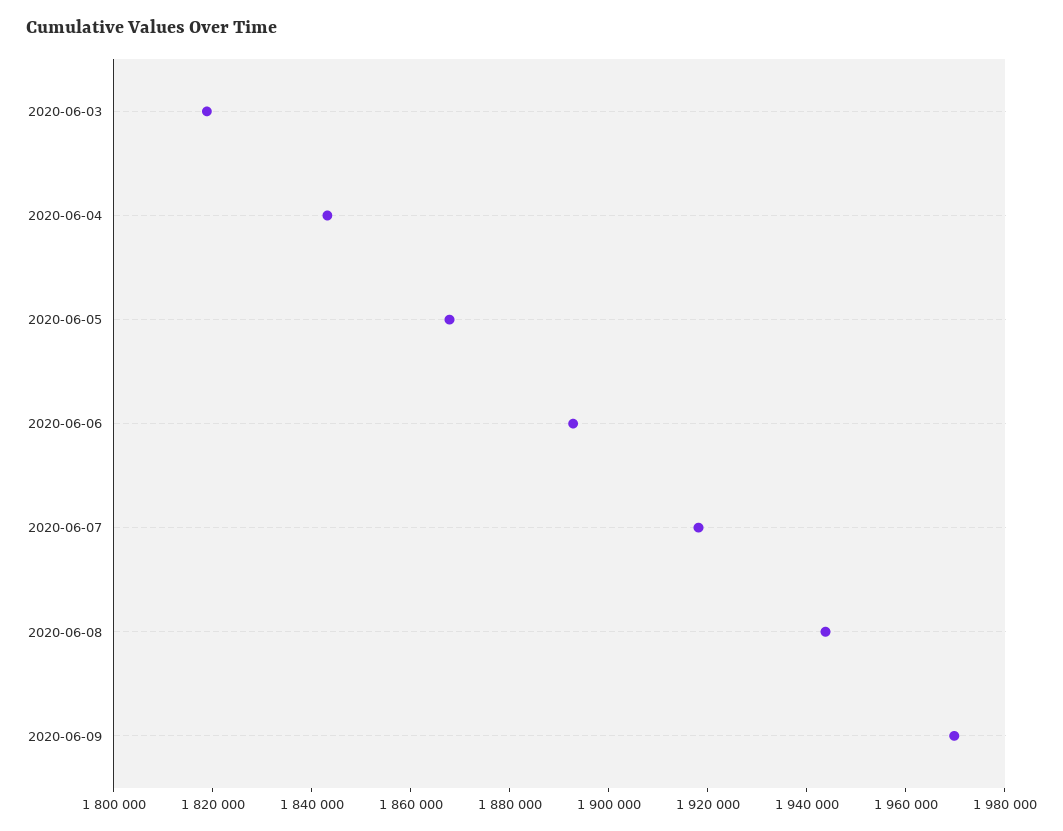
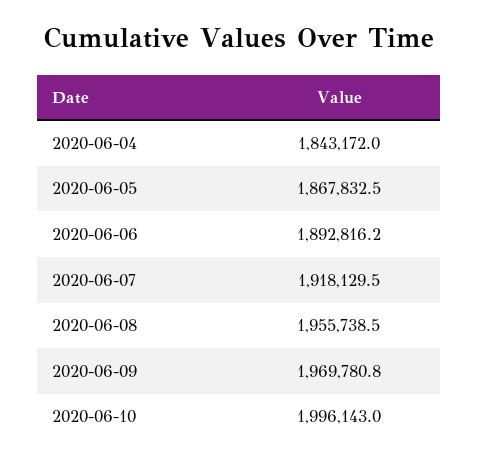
2020-06-03: 1820000 -> none
2020-06-08: 1945000 -> 1955738.5
2020-06-10: none -> 1996143

